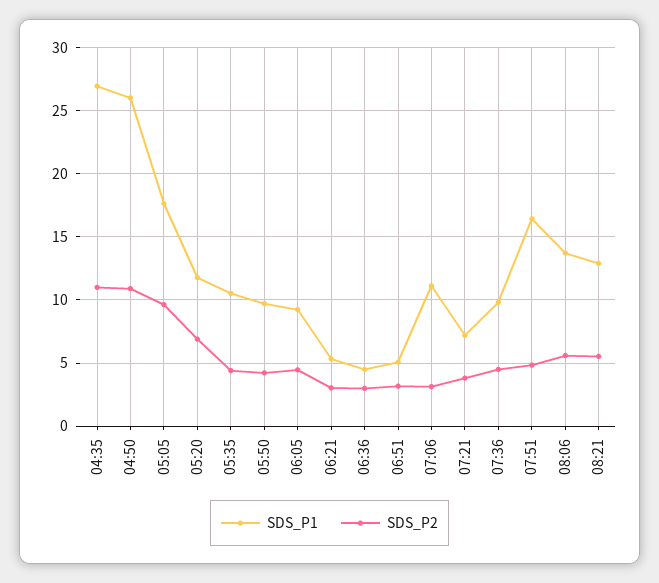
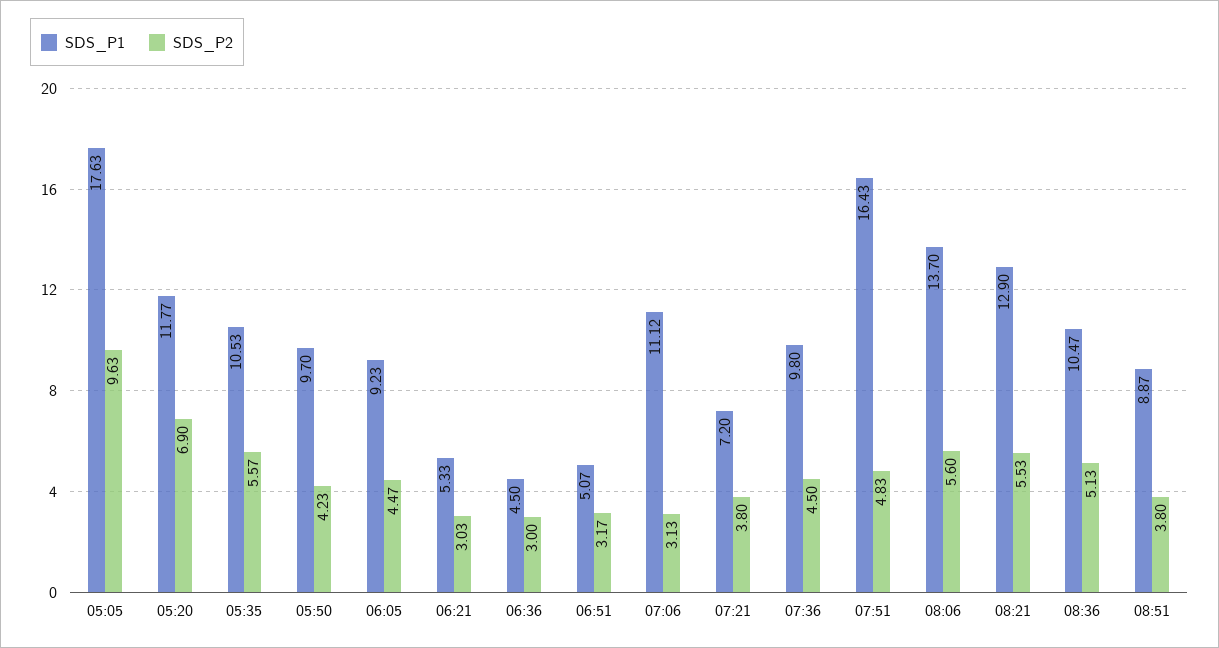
SDS_P1, 04:35: 27 -> none
SDS_P2, 04:35: 11 -> none
SDS_P1, 04:50: 26 -> none
SDS_P2, 04:50: 11 -> none
SDS_P2, 05:35: 4.5 -> 5.57
SDS_P1, 08:36: none -> 10.47
SDS_P2, 08:36: none -> 5.13
SDS_P1, 08:51: none -> 8.87
SDS_P2, 08:51: none -> 3.8

